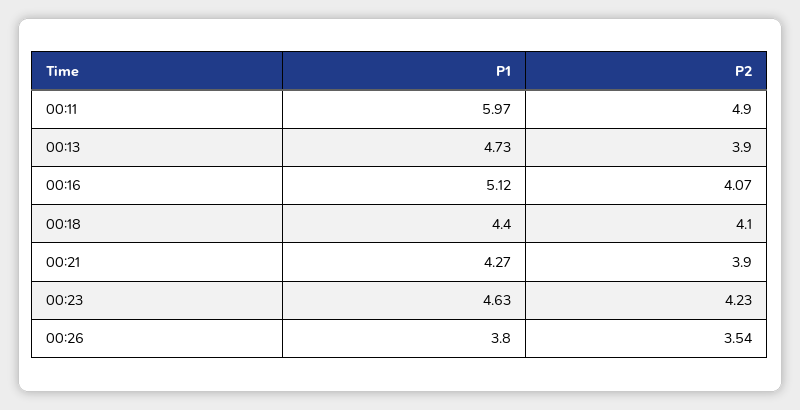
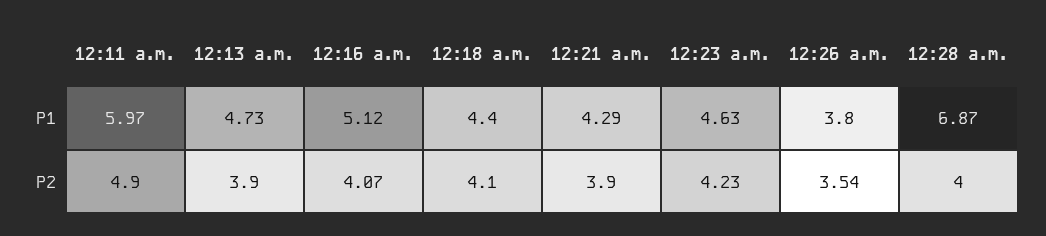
P1, 00:21: 4.27 -> 4.29
P1, 12:28 a.m.: none -> 6.87
P2, 12:28 a.m.: none -> 4

